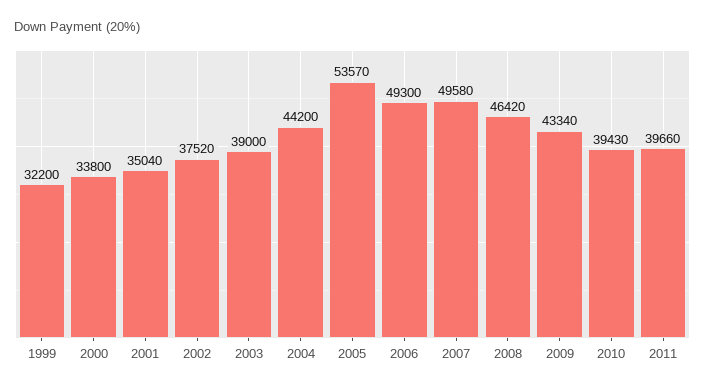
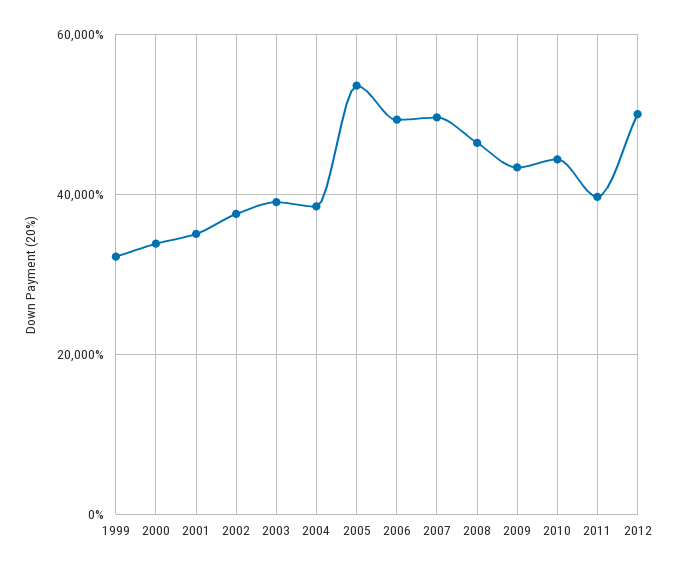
2004: 44200 -> 38000
2010: 39430 -> 44000
2012: none -> 50000

